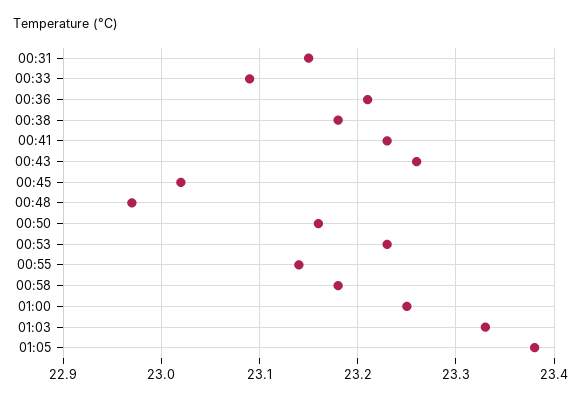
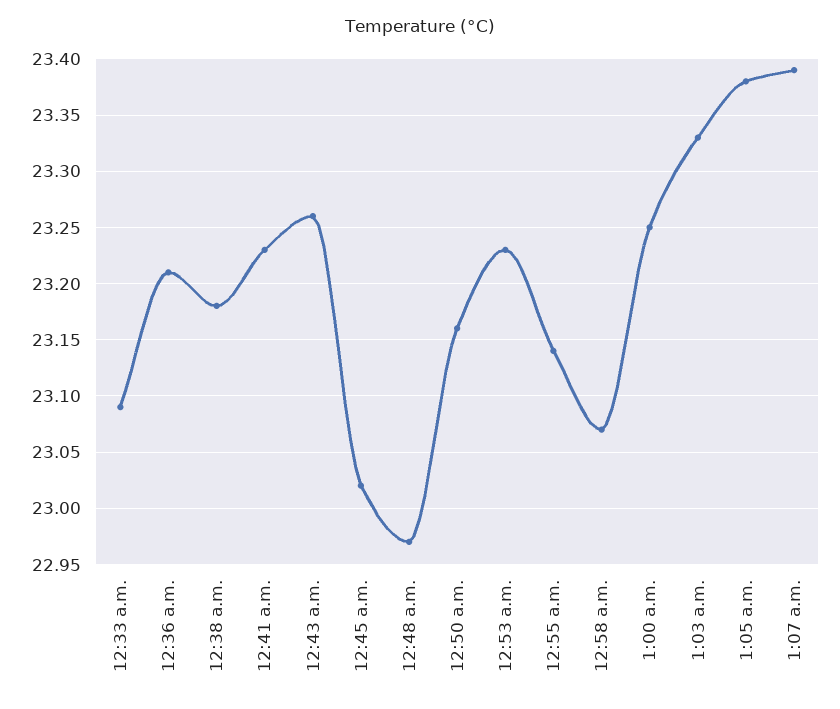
00:31: 23.15 -> none
00:58: 23.18 -> 23.07
1:07 a.m.: none -> 23.39

